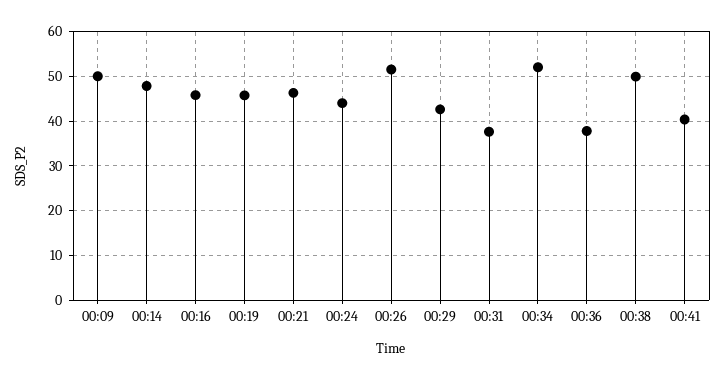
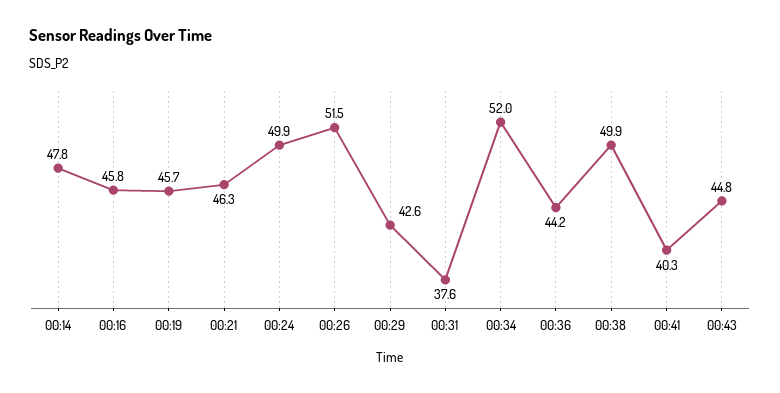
00:09: 50 -> none
00:24: 44 -> 49.9
00:36: 38 -> 44.2
00:43: none -> 44.8

